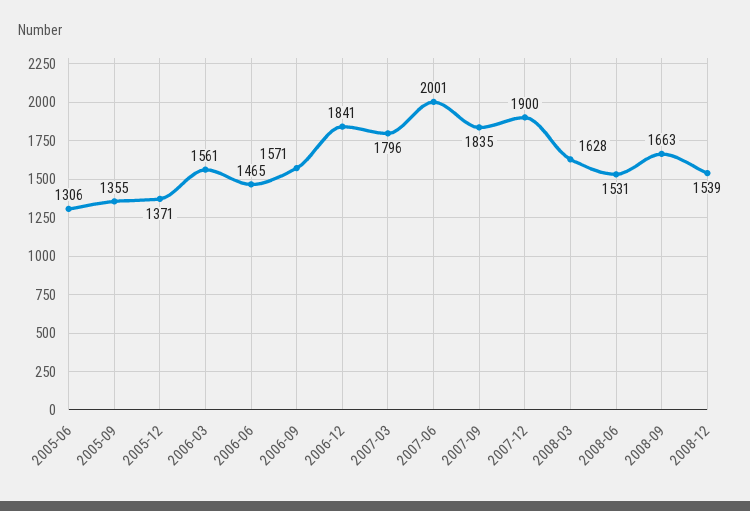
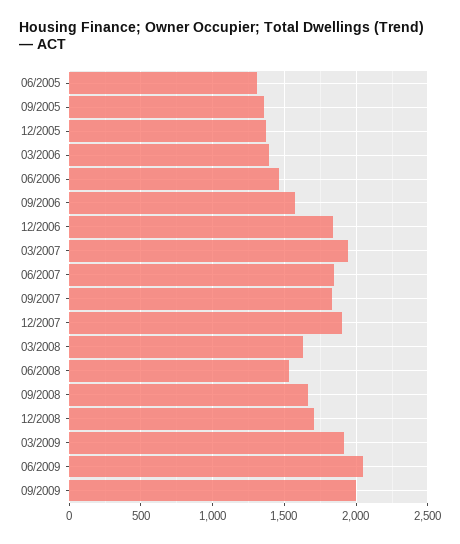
2006-03: 1561 -> 1400
2007-03: 1796 -> 1950
2007-06: 2001 -> 1850
2008-12: 1539 -> 1700
03/2009: none -> 1900
06/2009: none -> 2050
09/2009: none -> 2000

